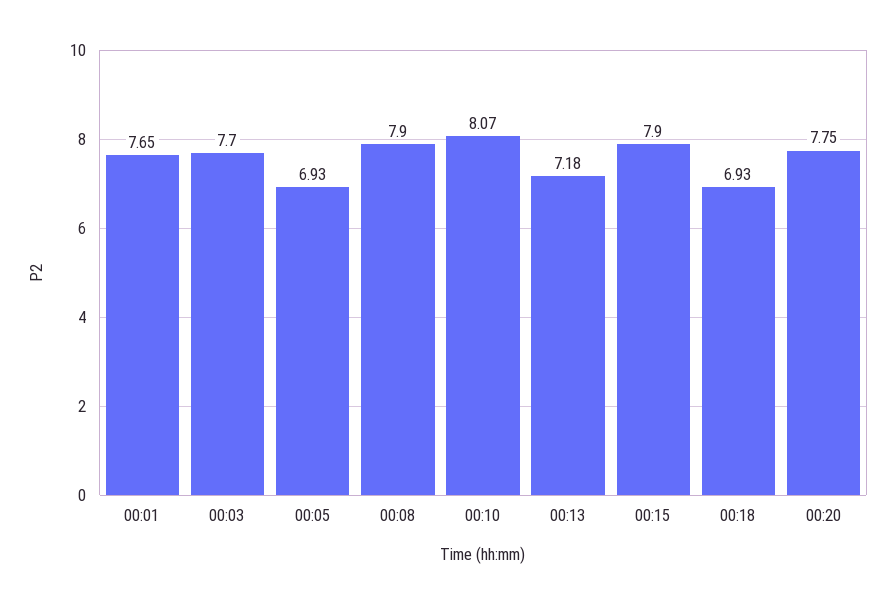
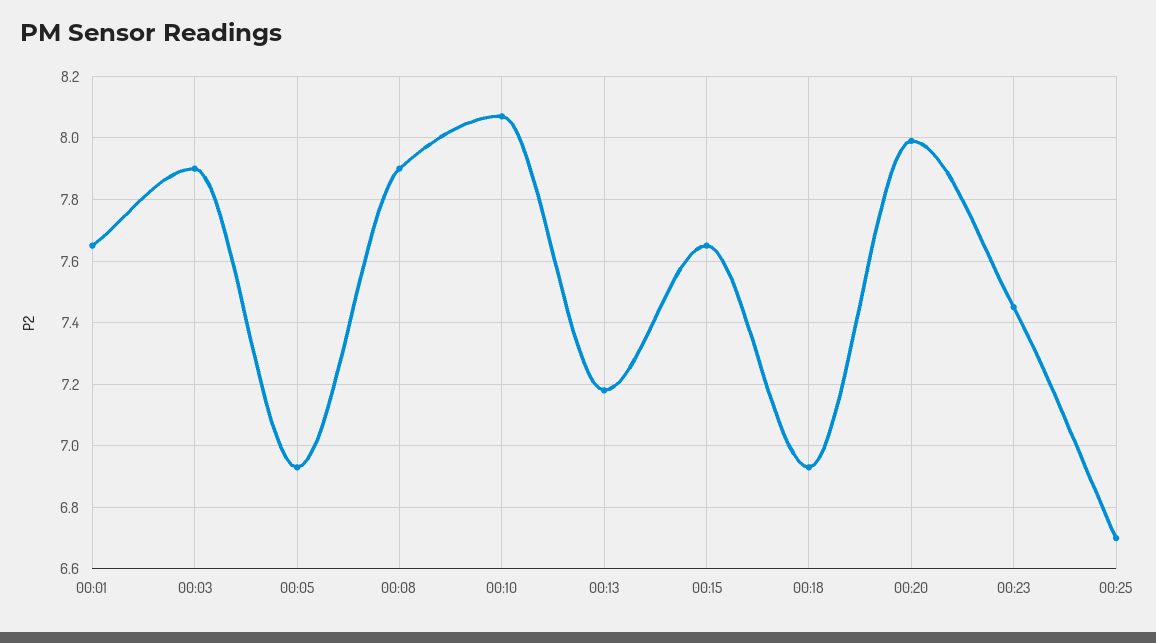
00:03: 7.7 -> 7.9
00:15: 7.9 -> 7.65
00:20: 7.75 -> 8
00:23: none -> 7.45
00:25: none -> 6.7

